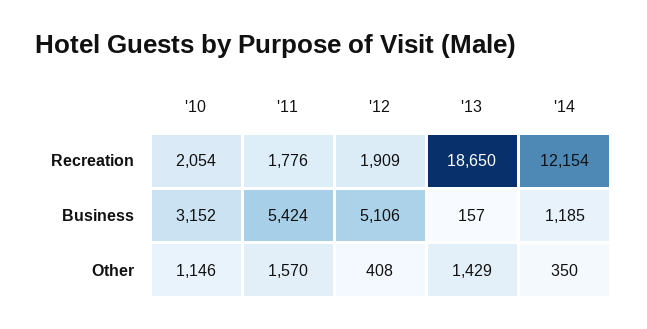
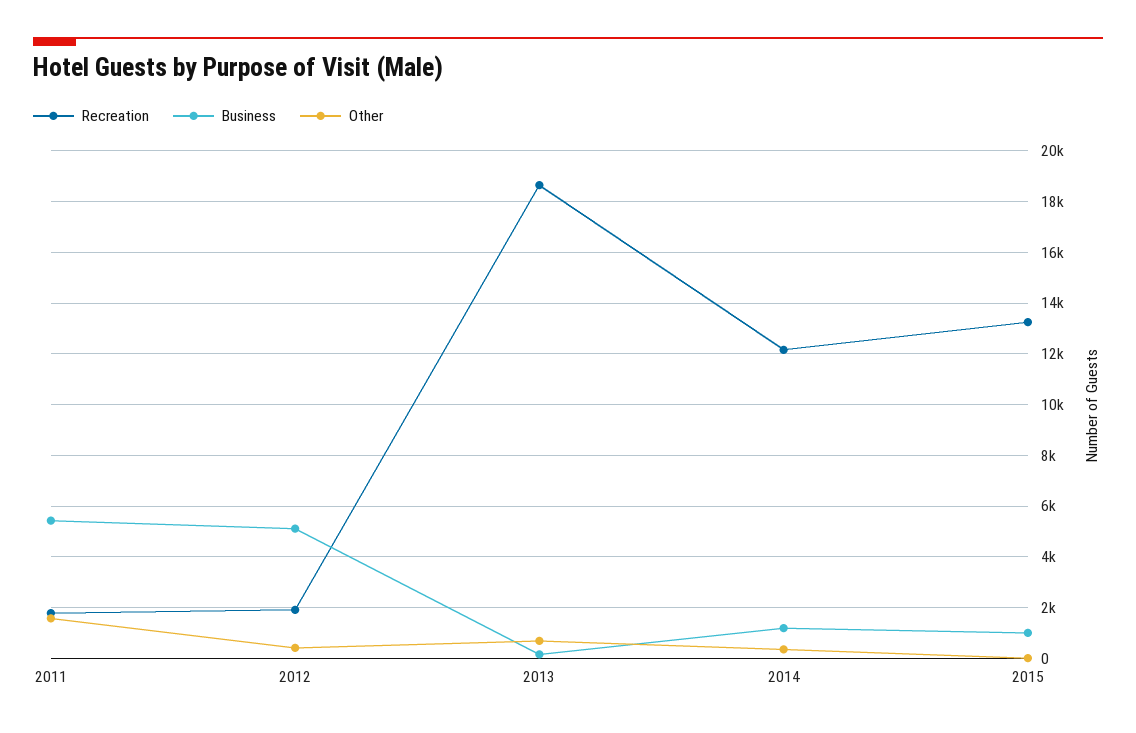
Recreation, '10: 2054 -> none
Business, '10: 3152 -> none
Other, '10: 1146 -> none
Other, '13: 1429 -> 750
Recreation, 2015: none -> 13250
Business, 2015: none -> 1000
Other, 2015: none -> 0

